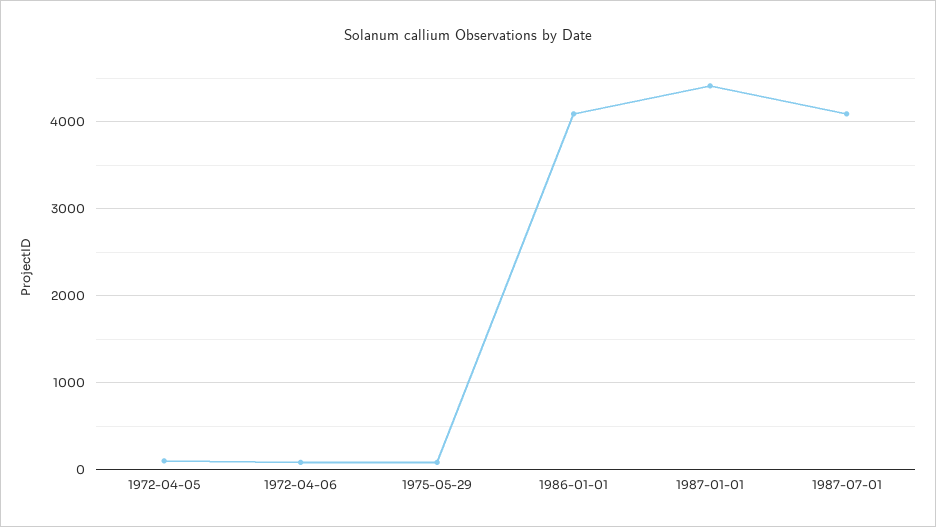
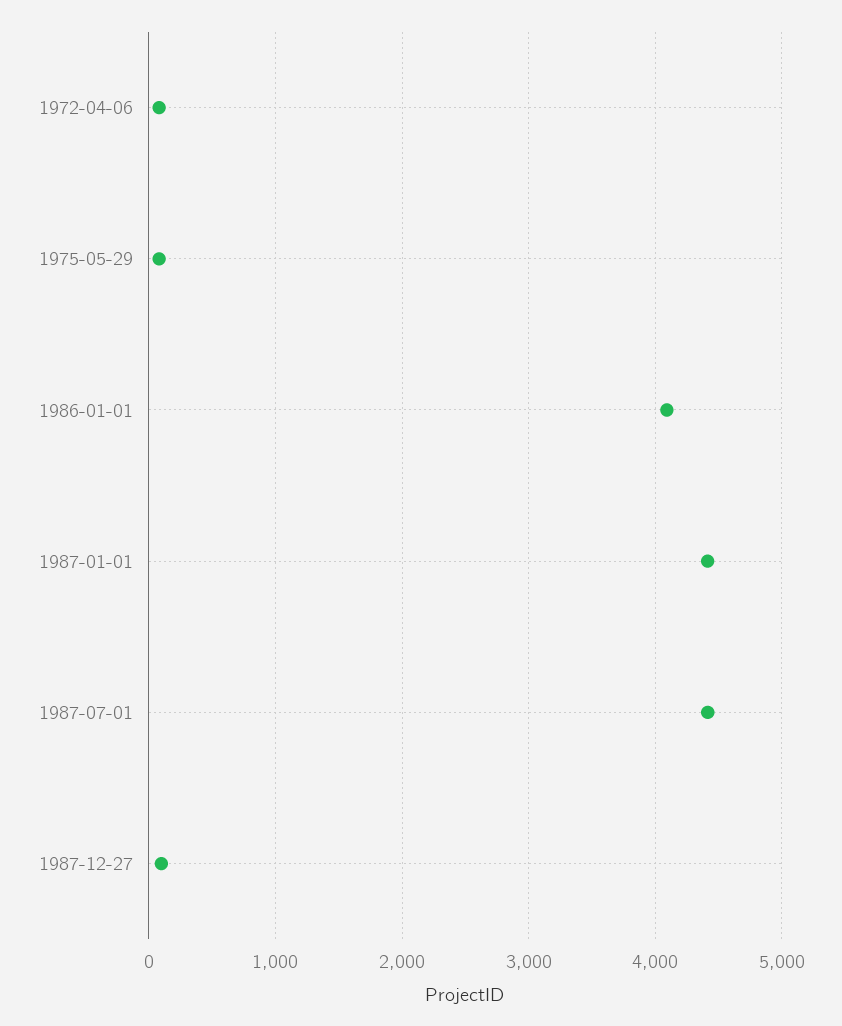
1972-04-05: 100 -> none
1987-07-01: 4100 -> 4400
1987-12-27: none -> 100

